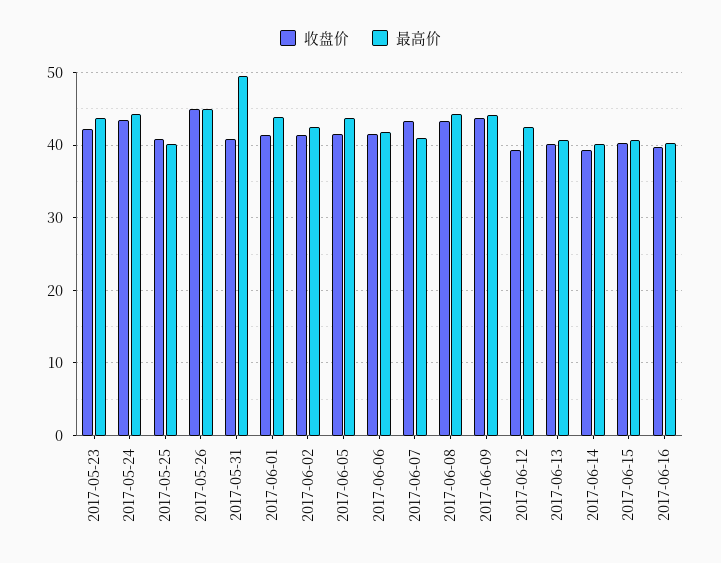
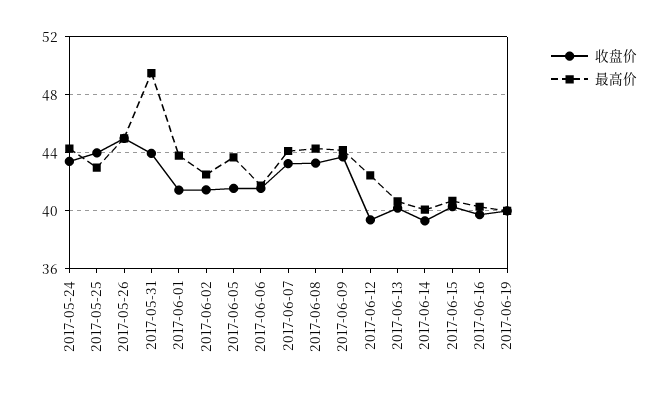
收盘价, 2017-05-23: 42 -> none
最高价, 2017-05-23: 44 -> none
收盘价, 2017-05-25: 41 -> 44
最高价, 2017-05-25: 40 -> 43
收盘价, 2017-05-31: 41 -> 44
最高价, 2017-06-07: 41 -> 44
收盘价, 2017-06-19: none -> 40
最高价, 2017-06-19: none -> 40

